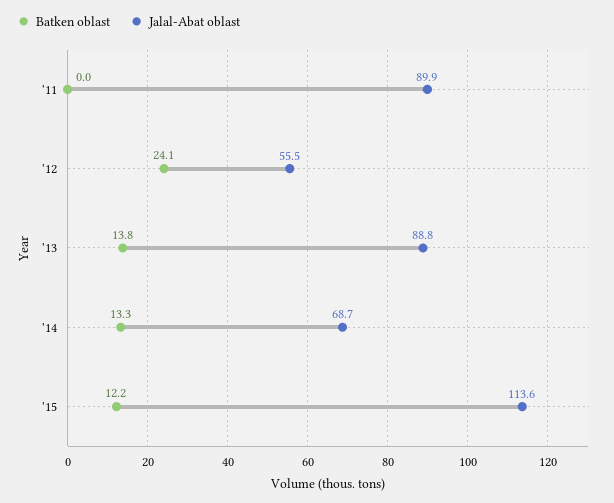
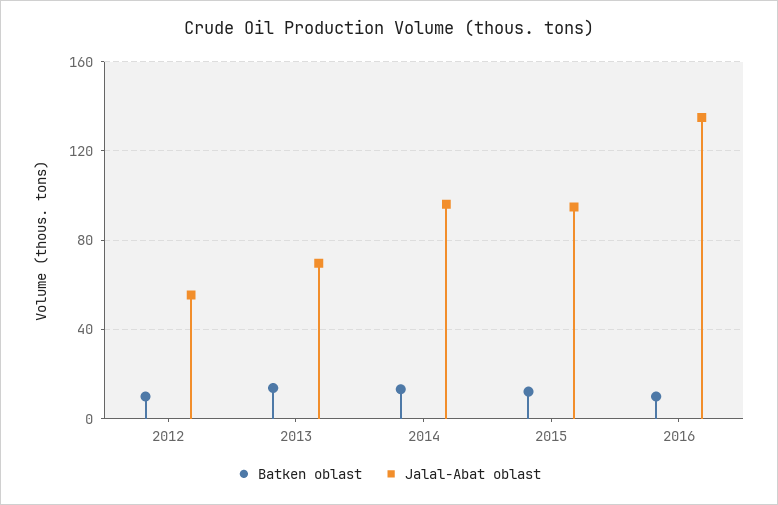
Batken oblast, '11: 0 -> none
Jalal-Abat oblast, '11: 89.9 -> none
Batken oblast, '12: 24.1 -> 10
Jalal-Abat oblast, '13: 88.8 -> 70
Jalal-Abat oblast, '14: 68.7 -> 95
Jalal-Abat oblast, '15: 113.6 -> 95
Batken oblast, 2016: none -> 10
Jalal-Abat oblast, 2016: none -> 135

